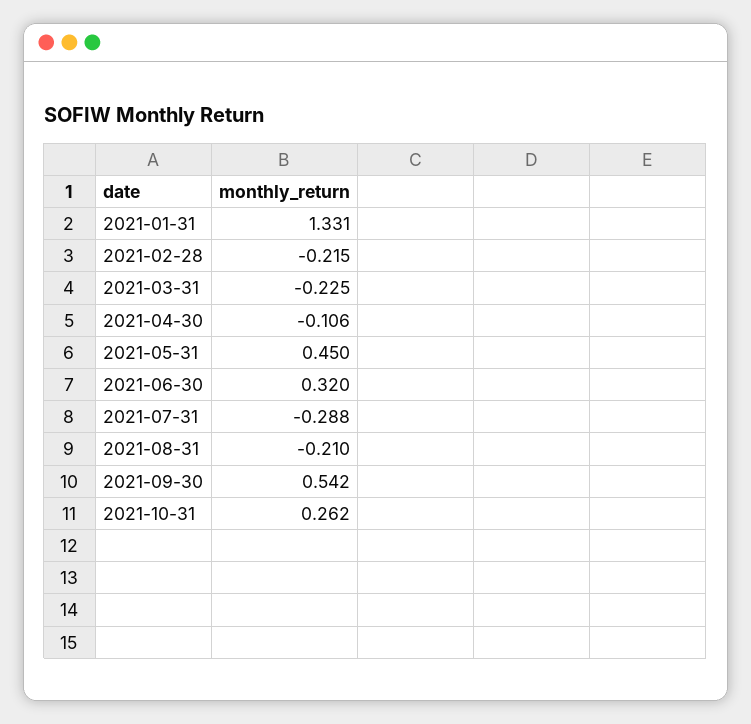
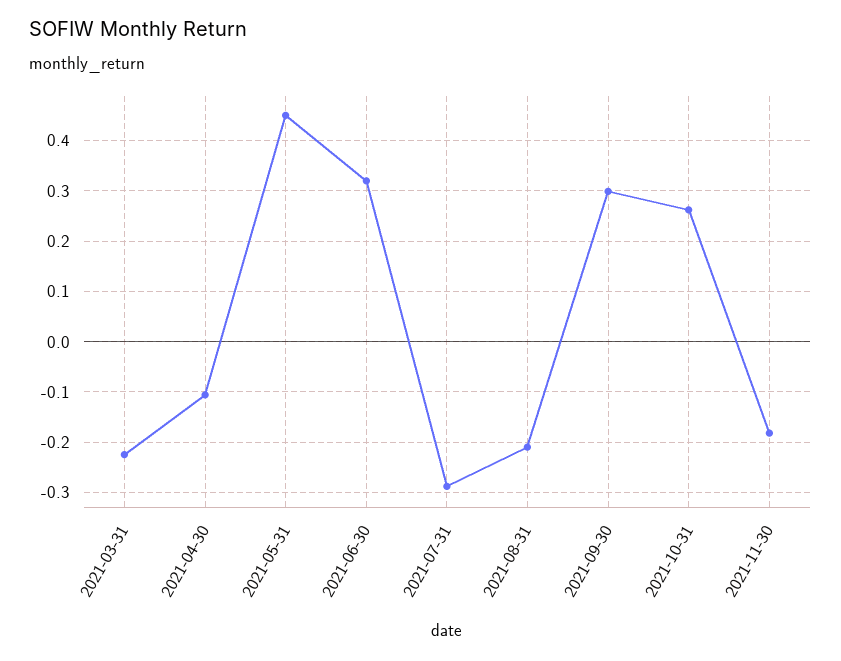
2021-01-31: 1.331 -> none
2021-02-28: -0.215 -> none
2021-09-30: 0.542 -> 0.3
2021-11-30: none -> -0.18

